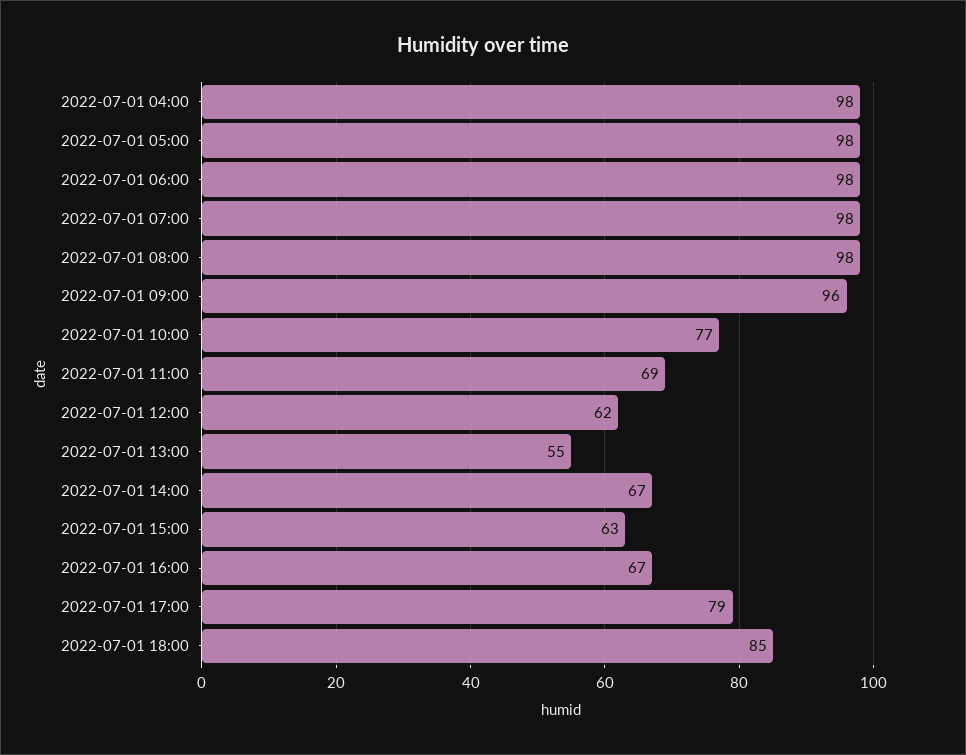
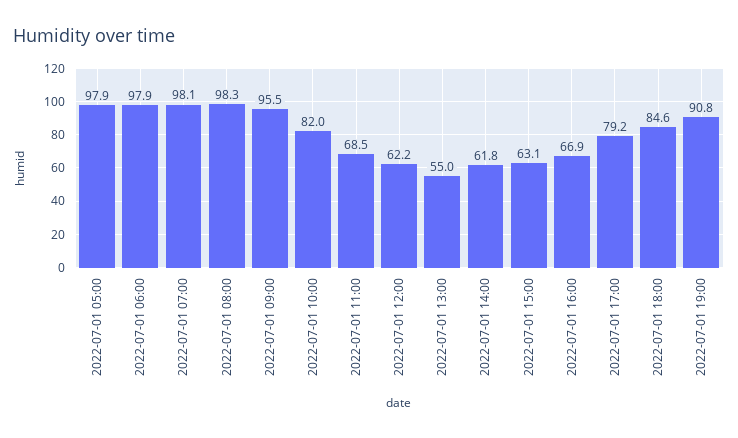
2022-07-01 04:00: 98 -> none
2022-07-01 10:00: 77 -> 82
2022-07-01 14:00: 67 -> 61.8
2022-07-01 19:00: none -> 90.8

